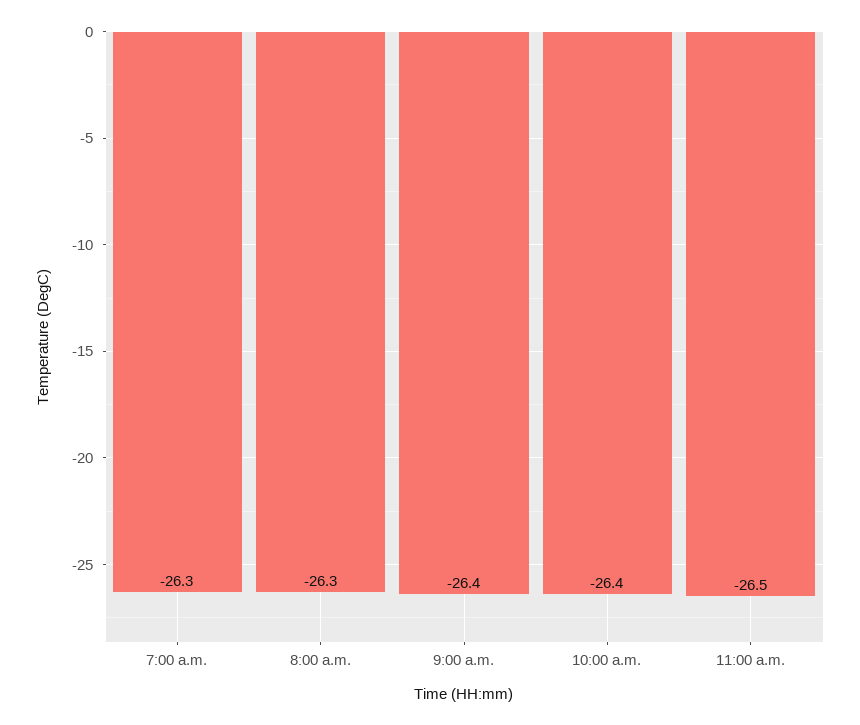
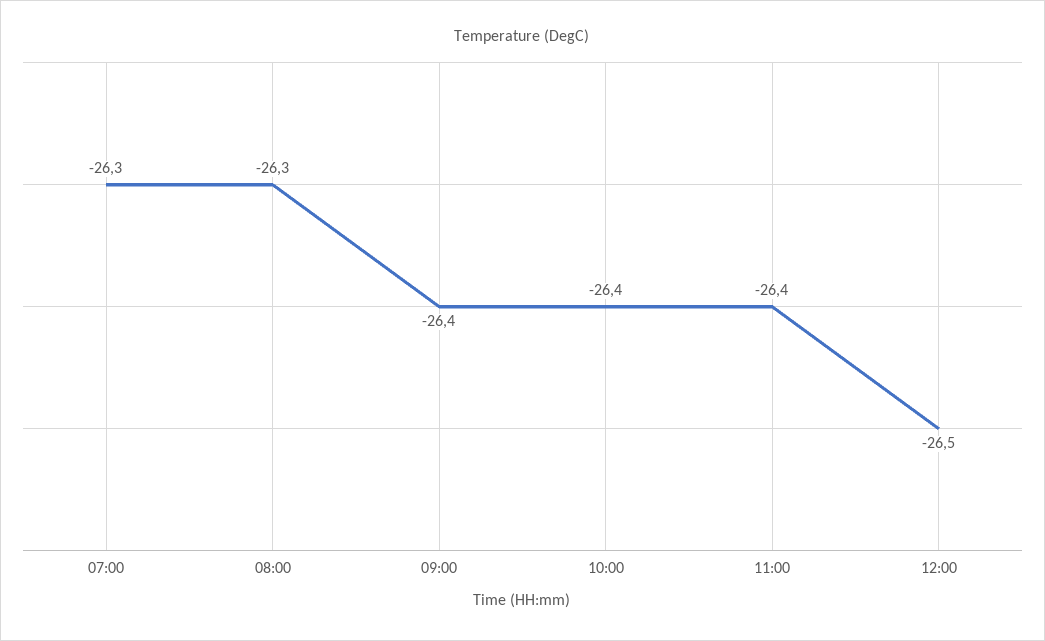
11:00 a.m.: -26.5 -> -26.4
12:00: none -> -26.5

